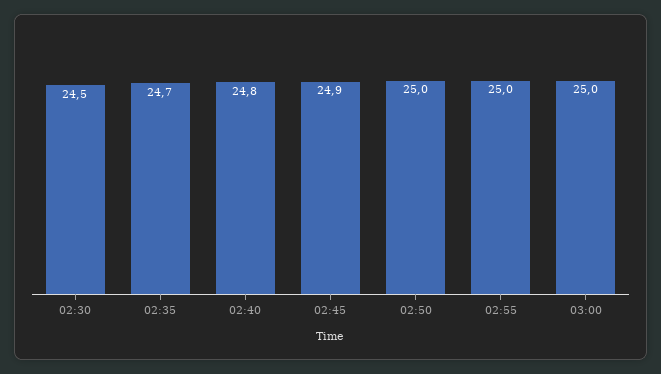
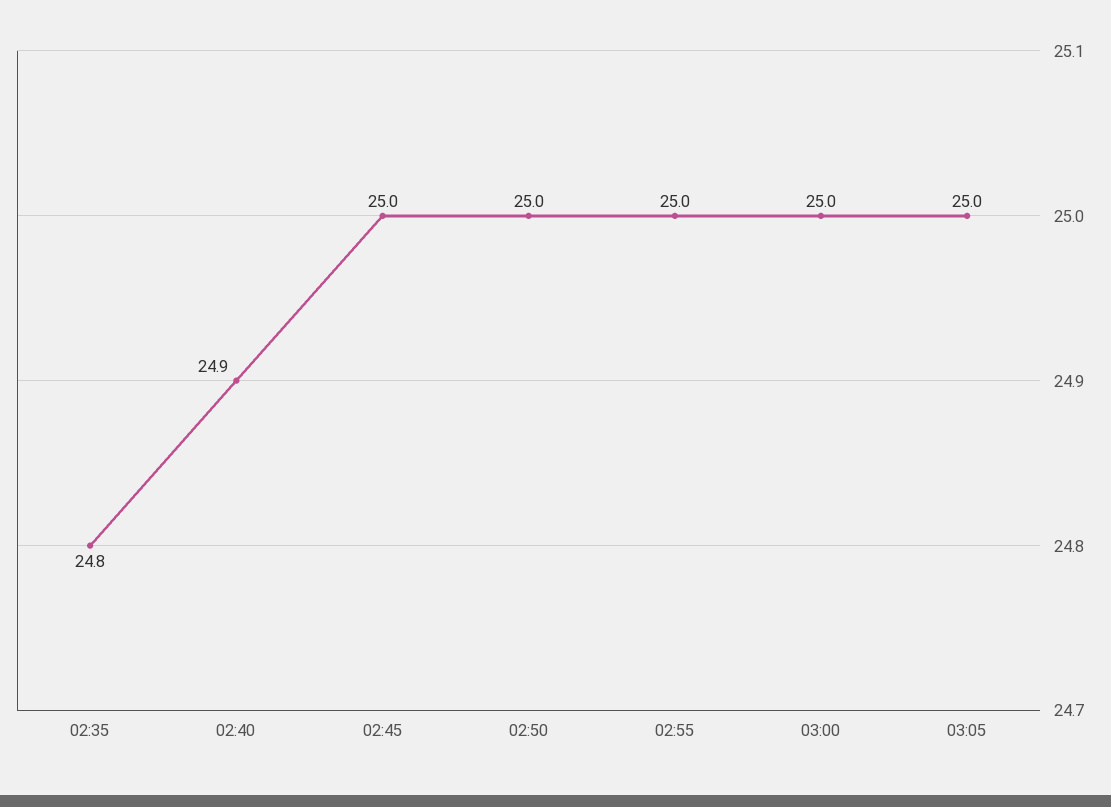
02:30: 24.5 -> none
02:35: 24.7 -> 24.8
02:40: 24.8 -> 24.9
02:45: 24.9 -> 25
03:05: none -> 25

